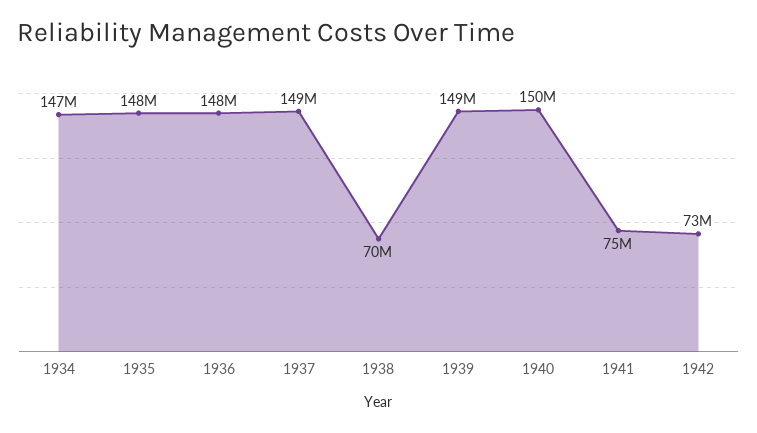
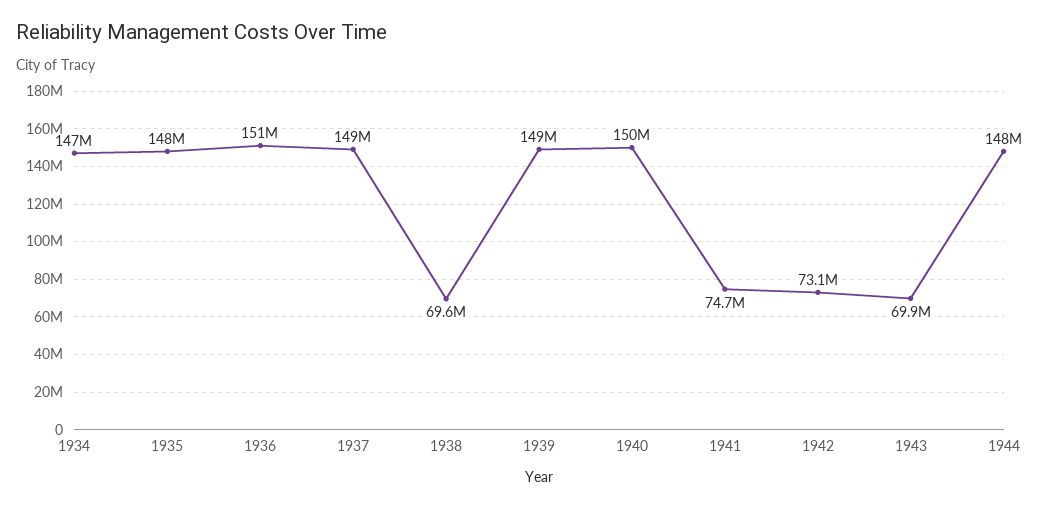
1936: 148000000 -> 151000000
1943: none -> 69900000
1944: none -> 148000000

